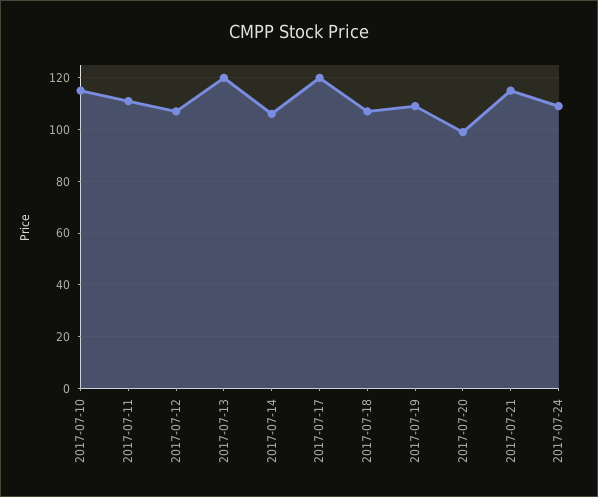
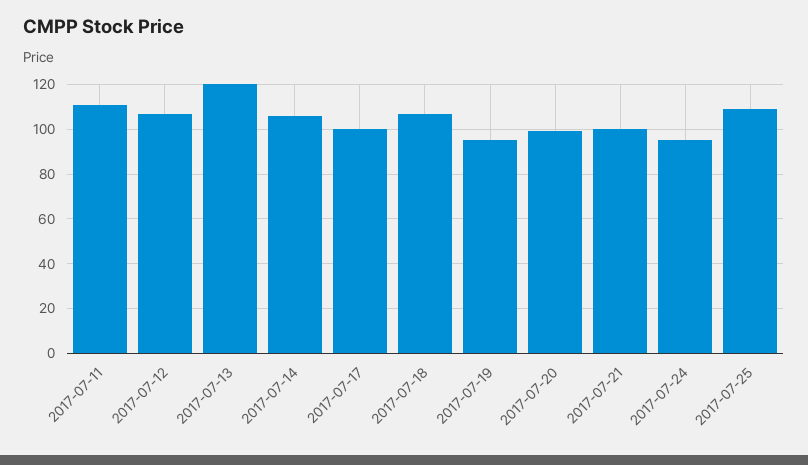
2017-07-10: 115 -> none
2017-07-17: 120 -> 100
2017-07-19: 110 -> 95
2017-07-21: 115 -> 100
2017-07-24: 110 -> 95
2017-07-25: none -> 110

